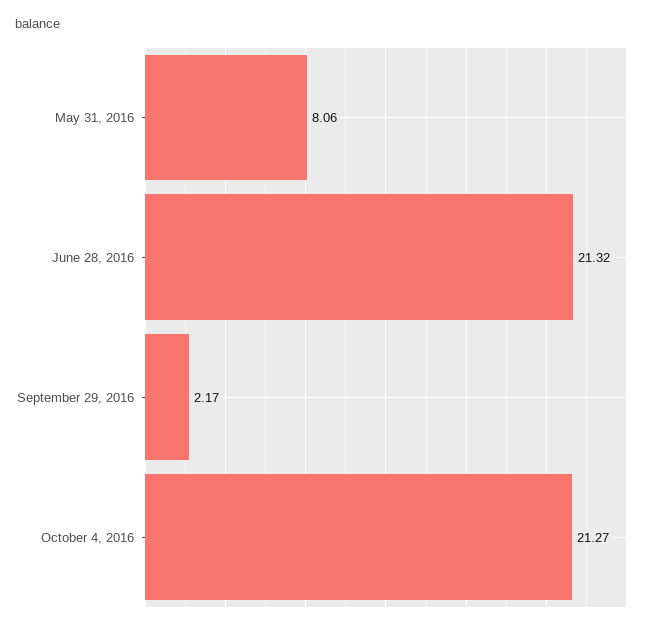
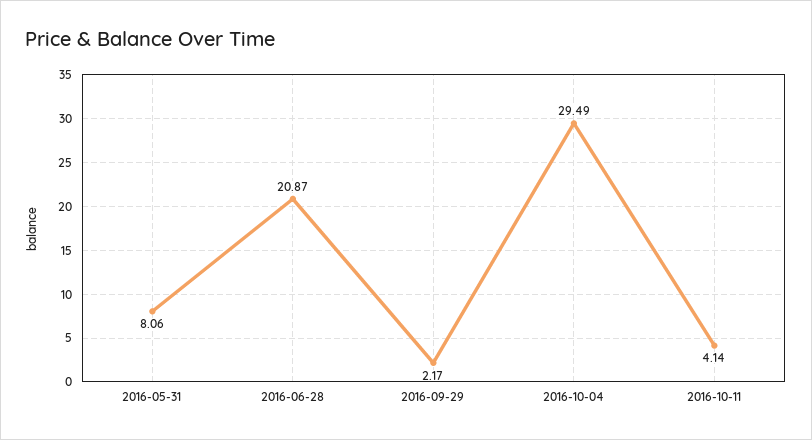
June 28, 2016: 21.32 -> 20.87
October 4, 2016: 21.27 -> 29.49
2016-10-11: none -> 4.14

